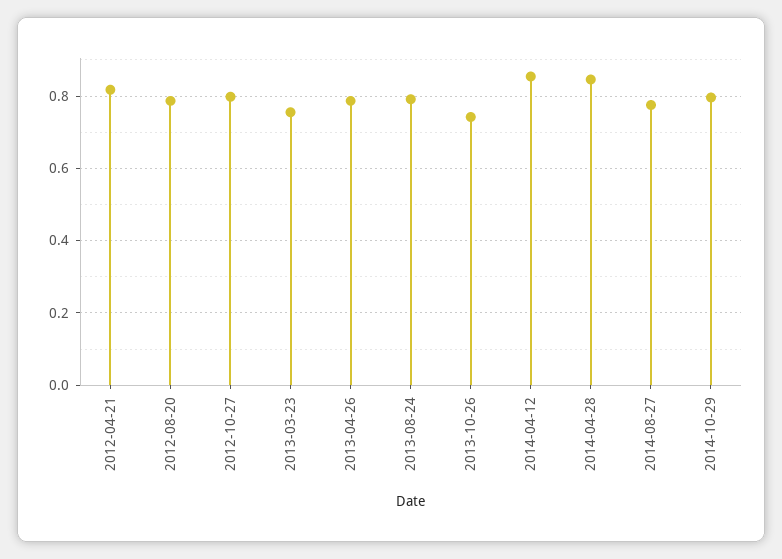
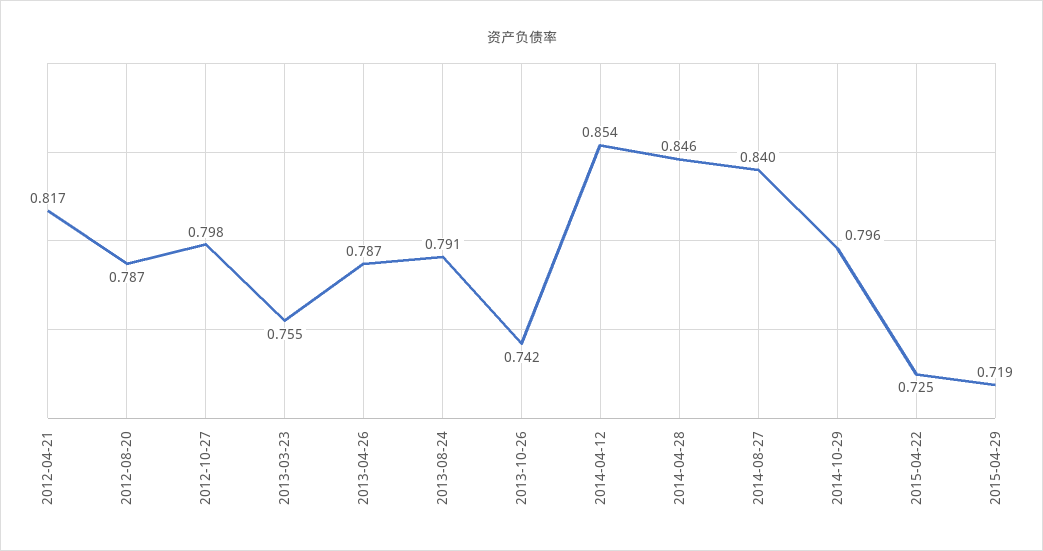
2014-08-27: 0.78 -> 0.84
2015-04-22: none -> 0.725
2015-04-29: none -> 0.719

